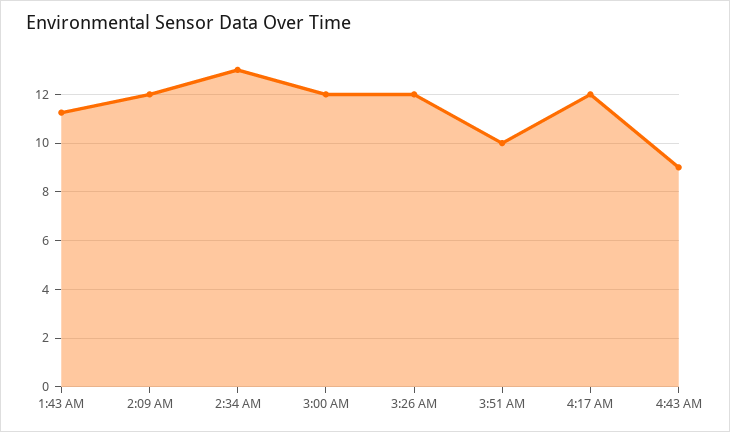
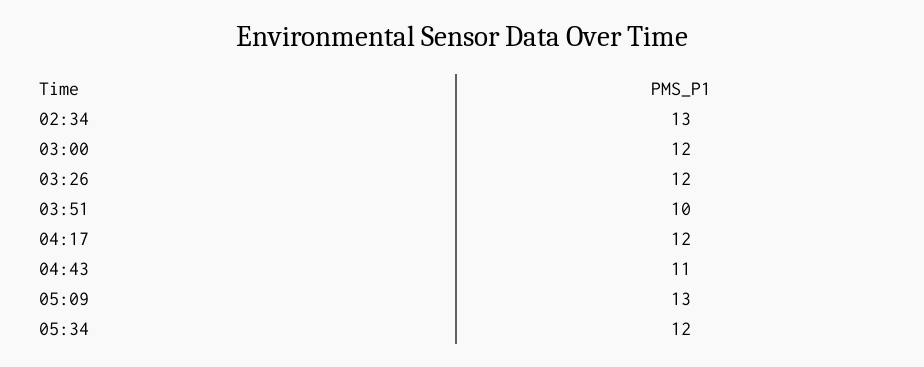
1:43 AM: 11.25 -> none
2:09 AM: 12 -> none
4:43 AM: 9 -> 11
05:09: none -> 13
05:34: none -> 12

